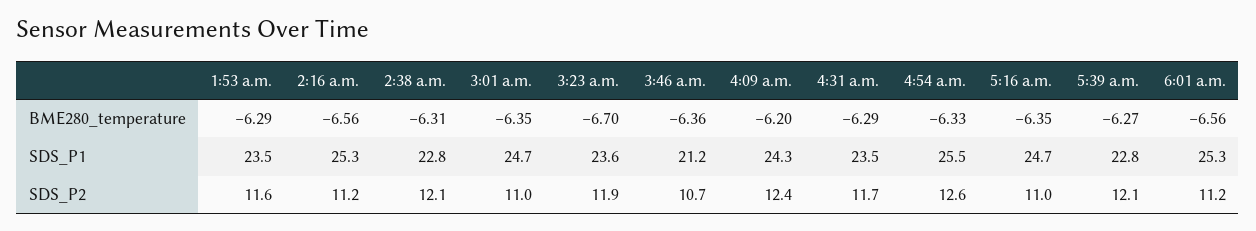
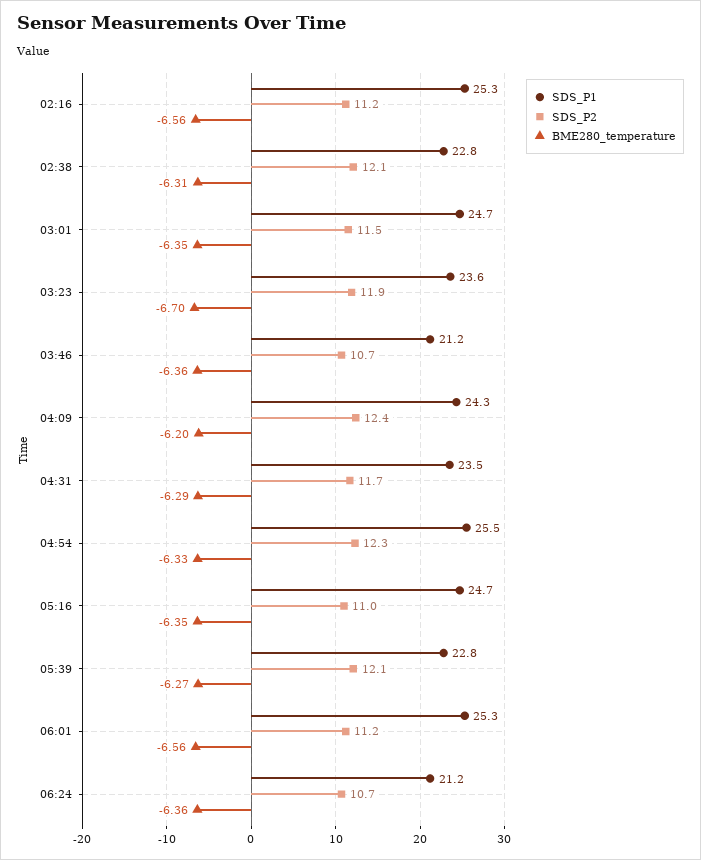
BME280_temperature, 1:53 a.m.: -6.29 -> none
SDS_P1, 1:53 a.m.: 23.5 -> none
SDS_P2, 1:53 a.m.: 11.6 -> none
SDS_P2, 3:01 a.m.: 11 -> 11.5
SDS_P2, 4:54 a.m.: 12.6 -> 12.3
SDS_P1, 06:24: none -> 21.2
SDS_P2, 06:24: none -> 10.7
BME280_temperature, 06:24: none -> -6.36

